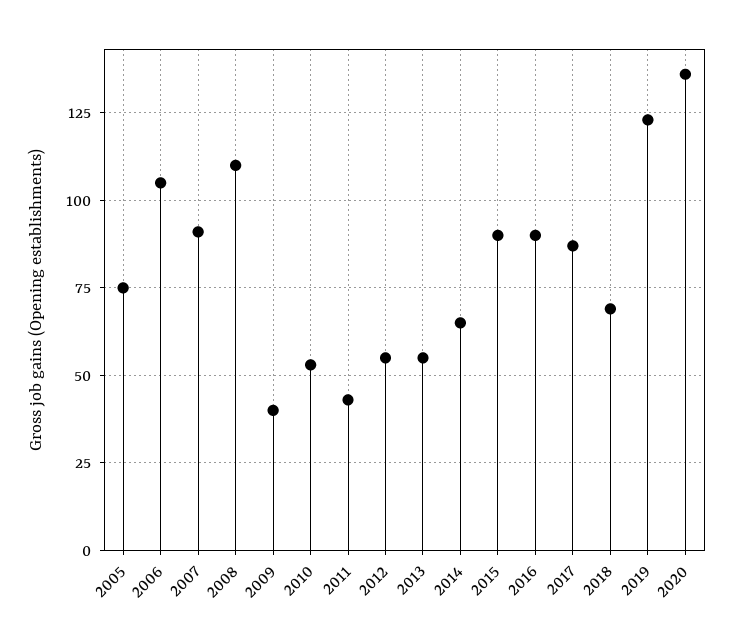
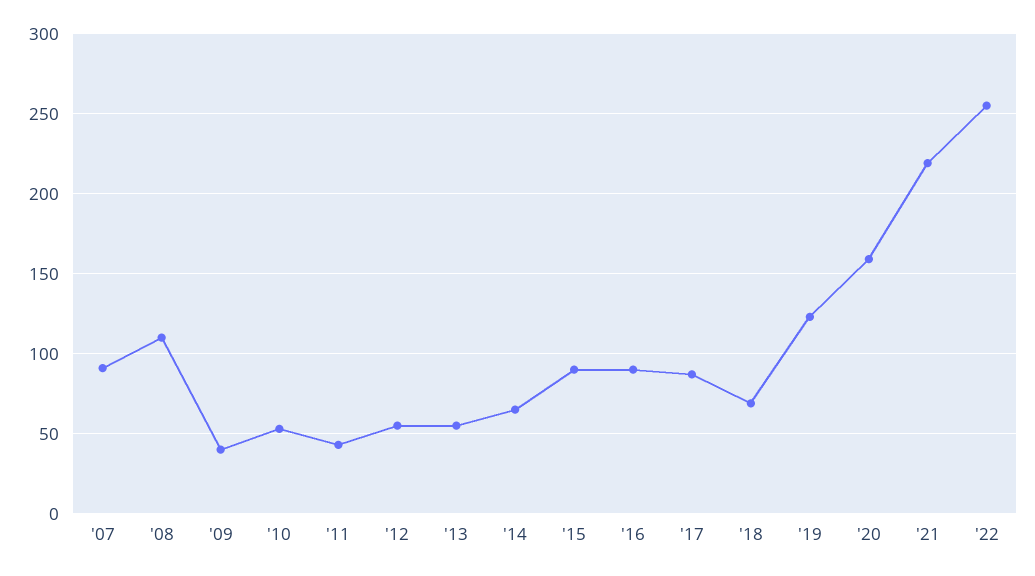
2005: 75 -> none
2006: 105 -> none
2020: 135 -> 160
'21: none -> 220
'22: none -> 255

